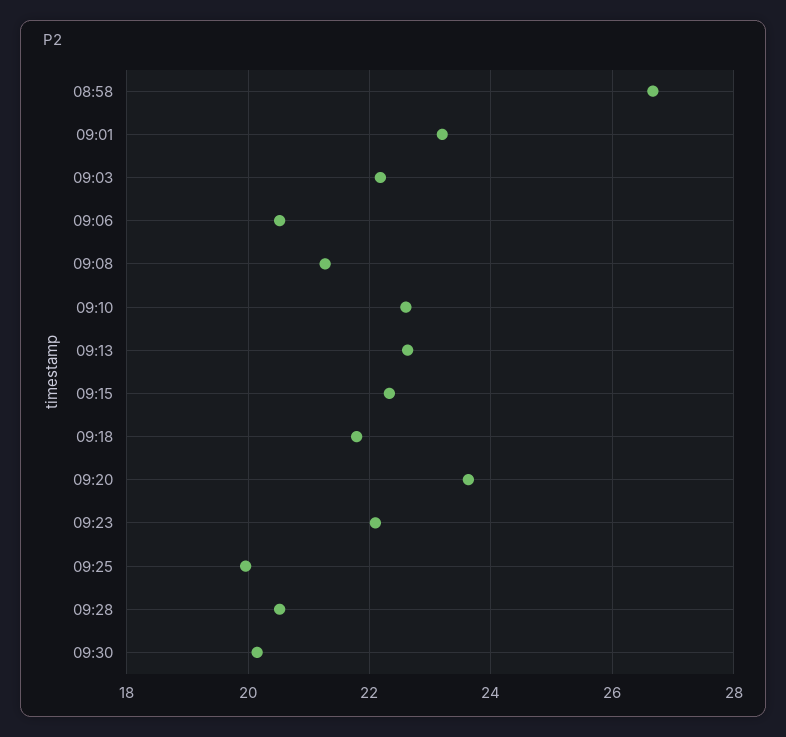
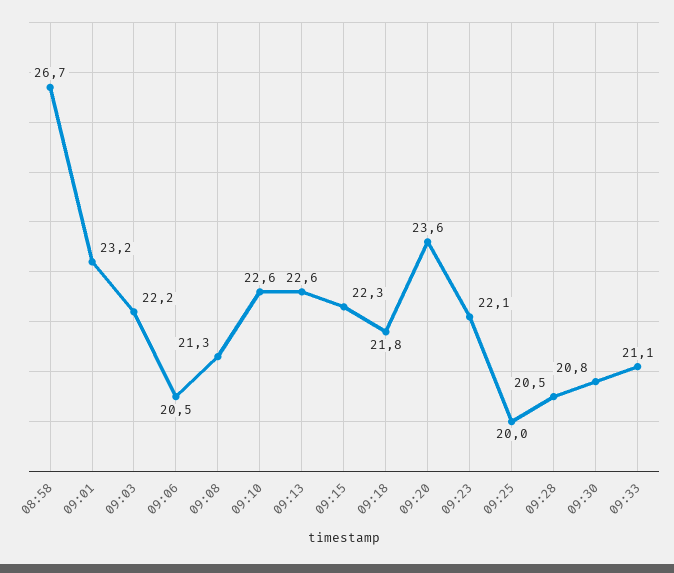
09:30: 20.2 -> 20.8
09:33: none -> 21.1

